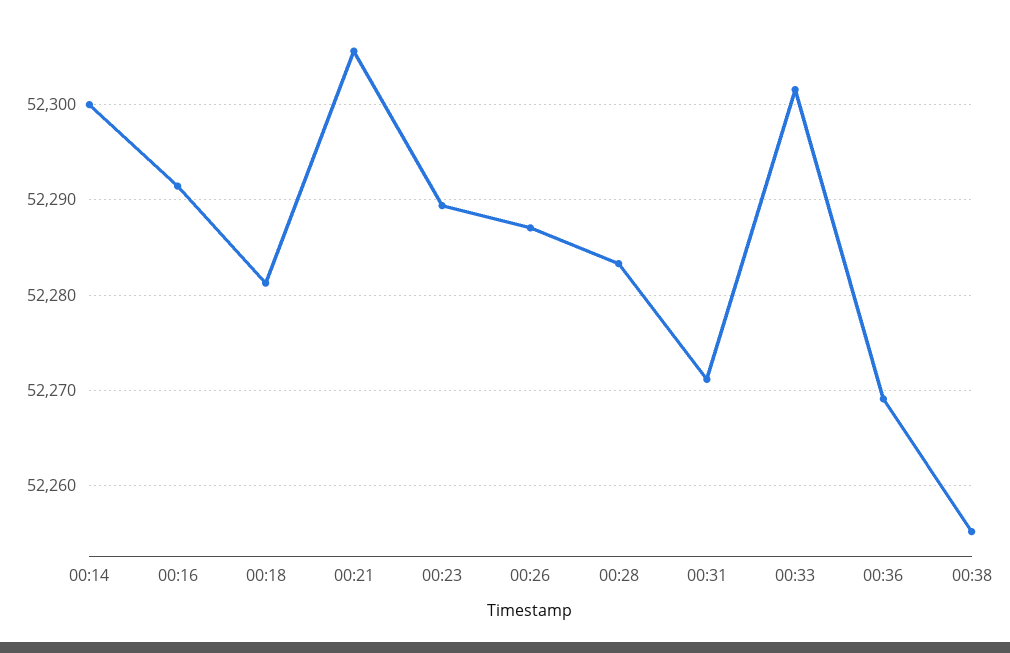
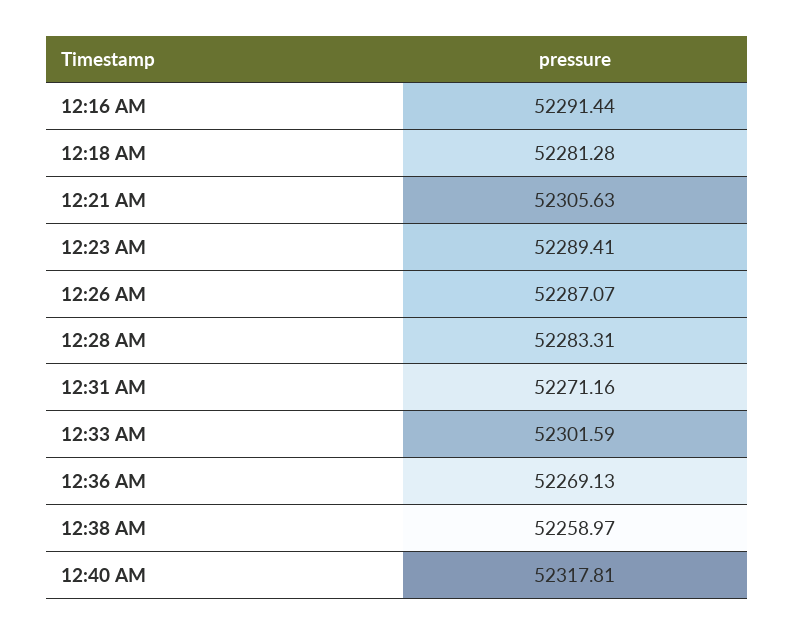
00:14: 52300 -> none
00:38: 52255 -> 52258.97
12:40 AM: none -> 52317.81

